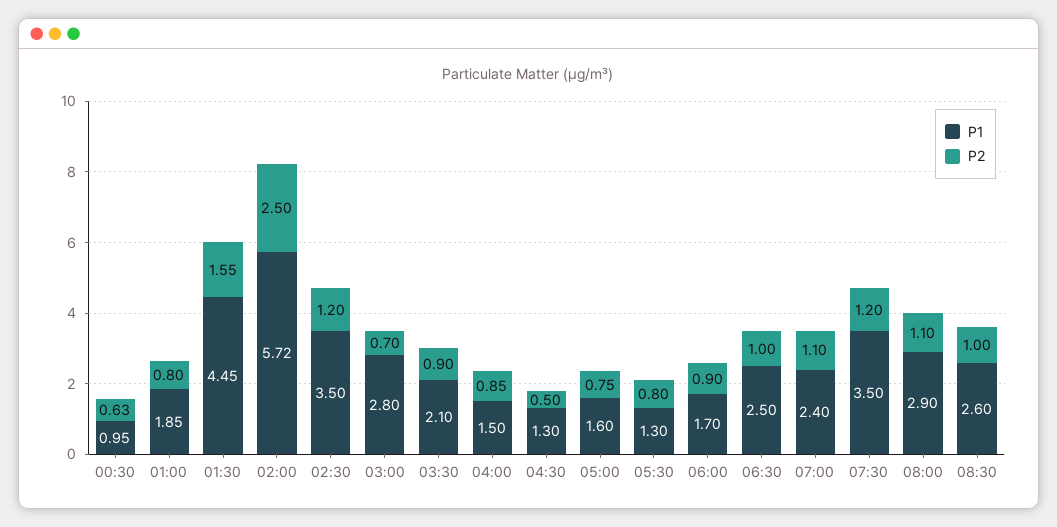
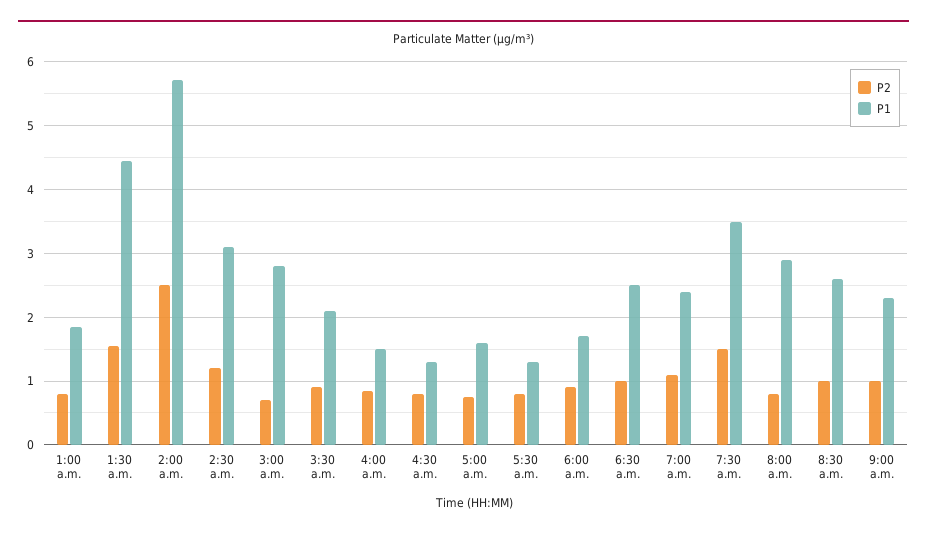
P1, 00:30: 0.95 -> none
P2, 00:30: 0.63 -> none
P1, 02:30: 3.5 -> 3.1
P2, 04:30: 0.5 -> 0.8
P2, 07:30: 1.2 -> 1.5
P2, 08:00: 1.1 -> 0.8
P2, 9:00 a.m.: none -> 1
P1, 9:00 a.m.: none -> 2.3

